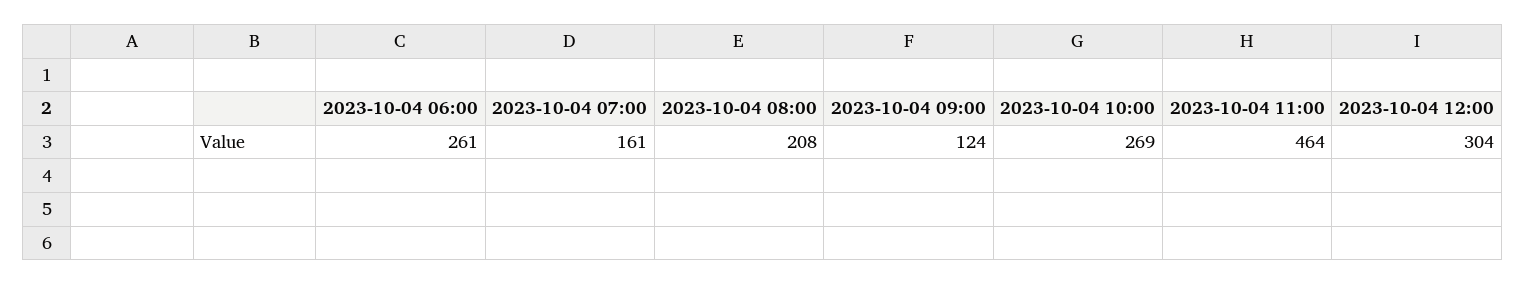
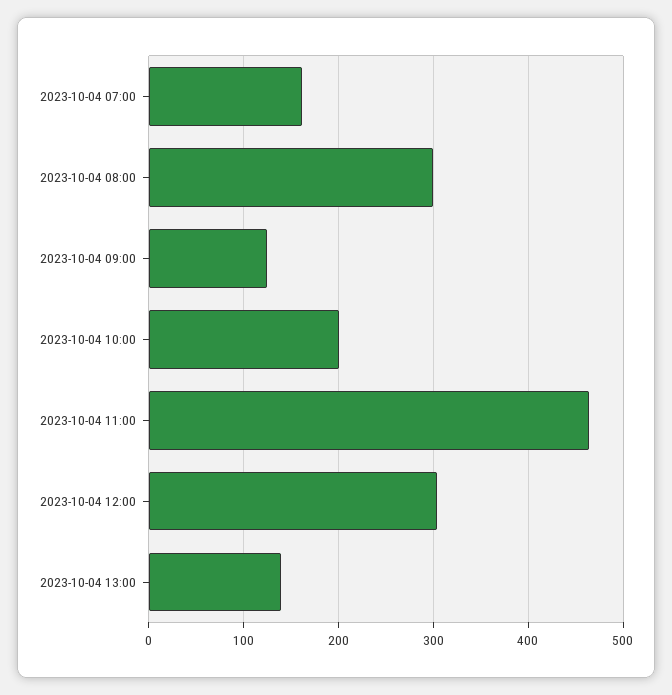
2023-10-04 06:00: 261 -> none
2023-10-04 08:00: 208 -> 300
2023-10-04 10:00: 269 -> 200
2023-10-04 13:00: none -> 140

